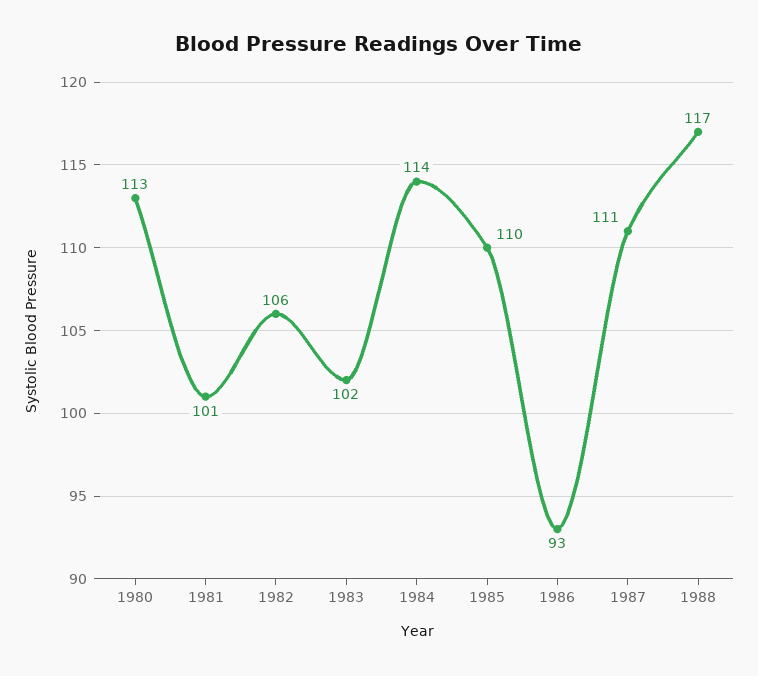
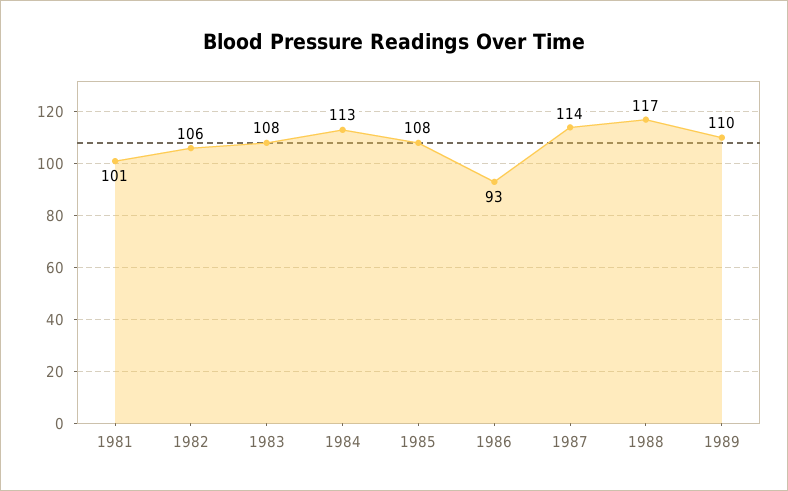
1980: 113 -> none
1983: 102 -> 108
1984: 114 -> 113
1985: 110 -> 108
1987: 111 -> 114
1989: none -> 110

